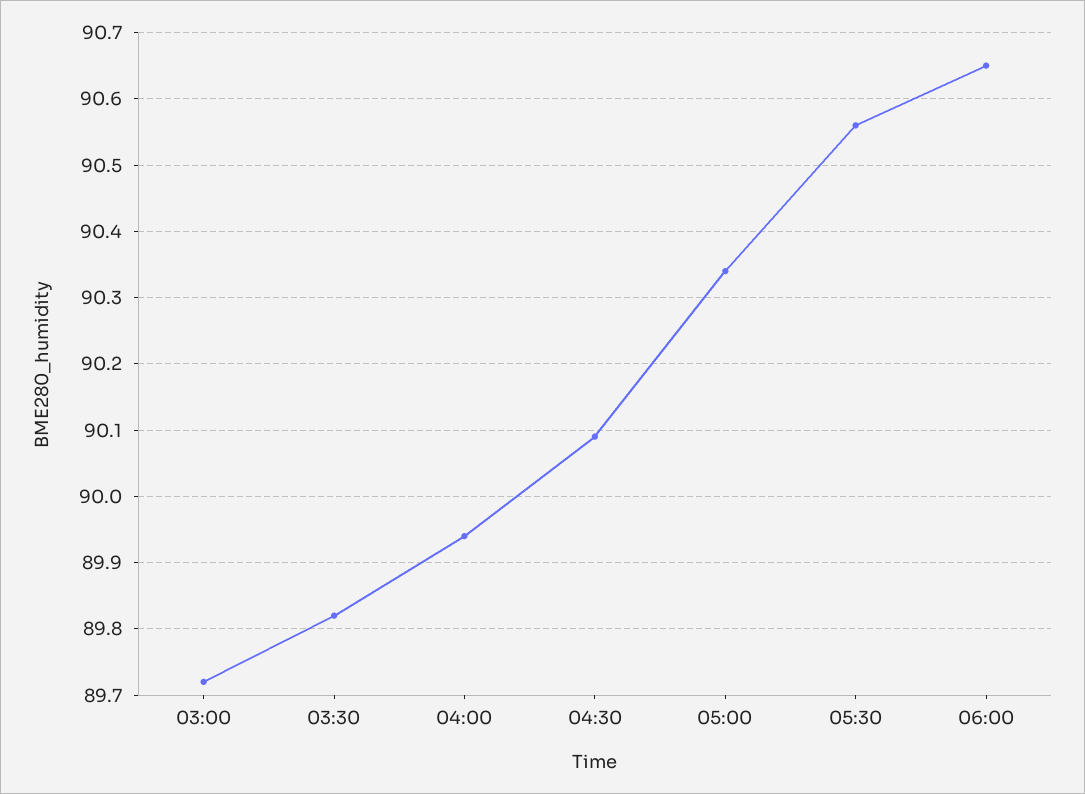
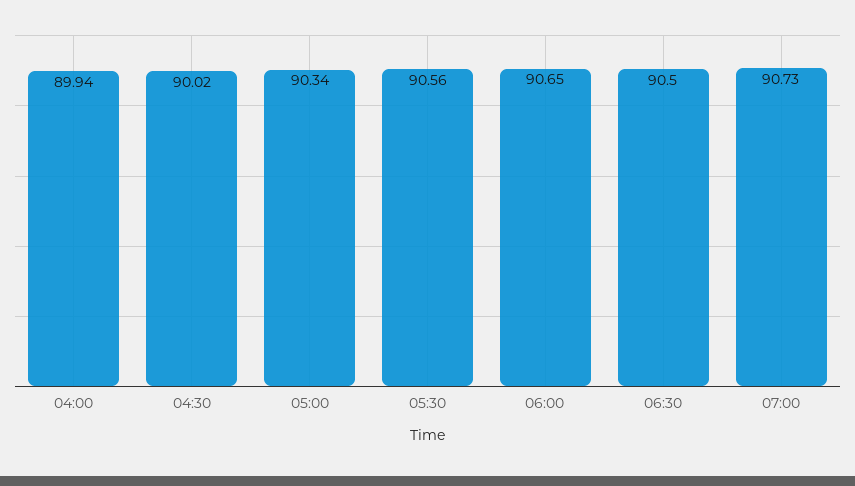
03:00: 89.72 -> none
03:30: 89.82 -> none
04:30: 90.09 -> 90.02
06:30: none -> 90.5
07:00: none -> 90.73

